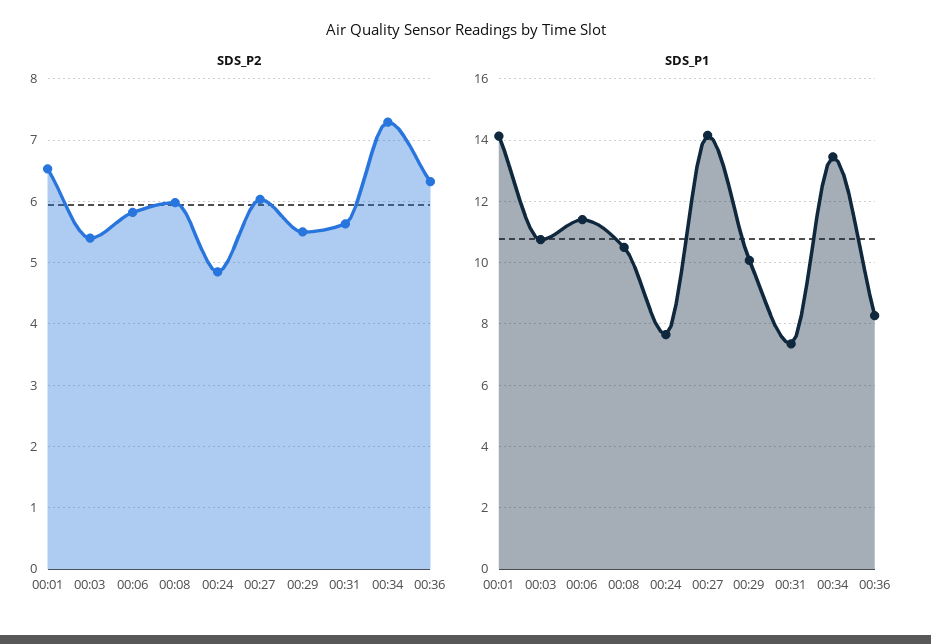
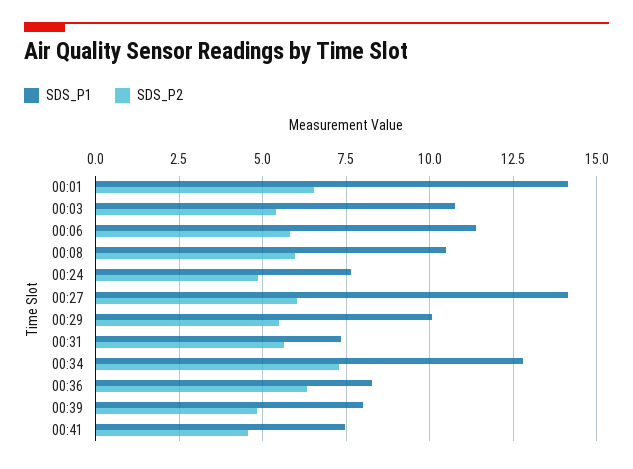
SDS_P1, 00:34: 13.4 -> 12.75
SDS_P1, 00:39: none -> 8
SDS_P2, 00:39: none -> 4.75
SDS_P1, 00:41: none -> 7.5
SDS_P2, 00:41: none -> 4.5

